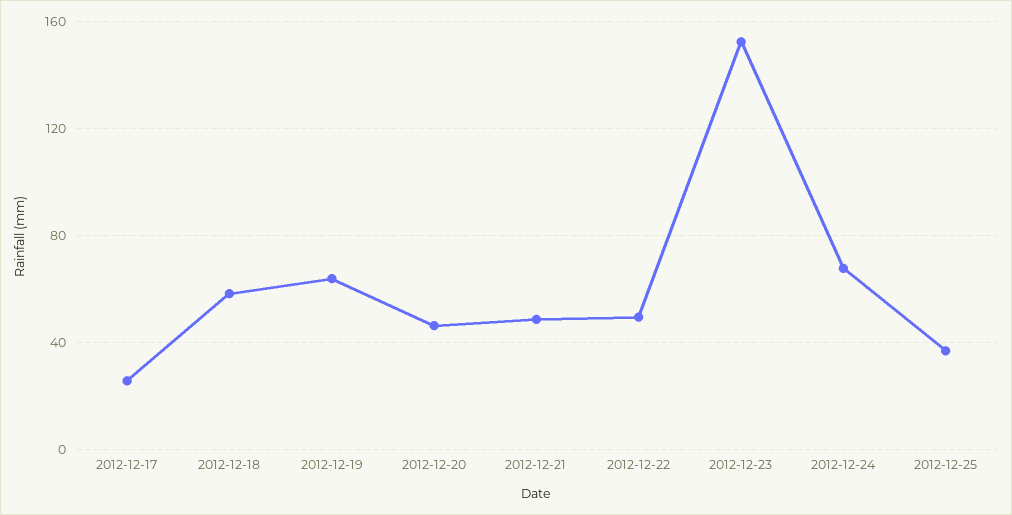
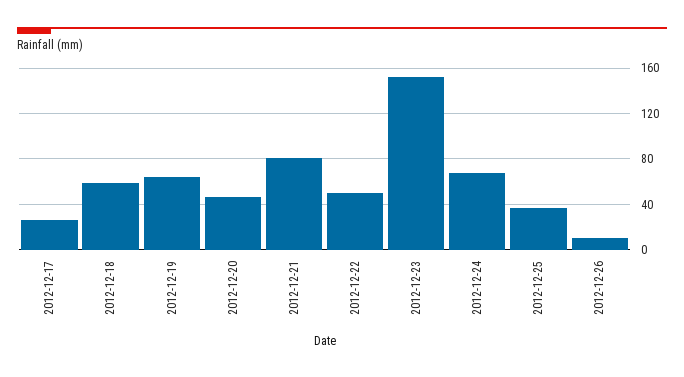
2012-12-21: 50 -> 80
2012-12-26: none -> 10

